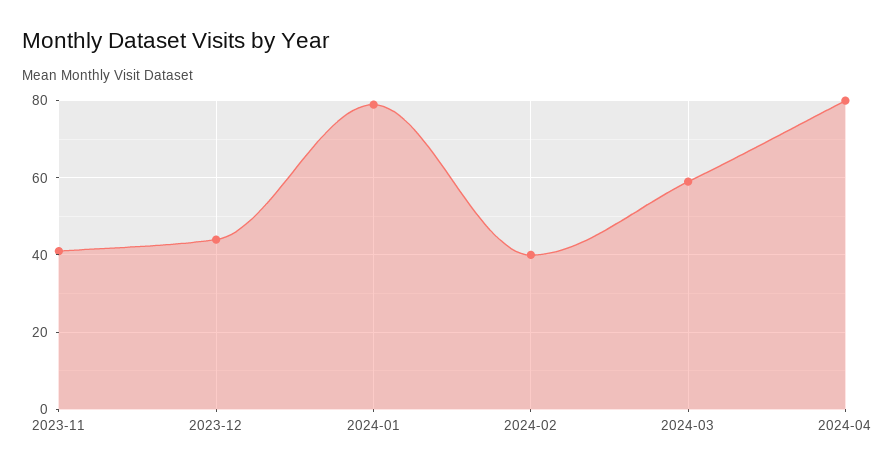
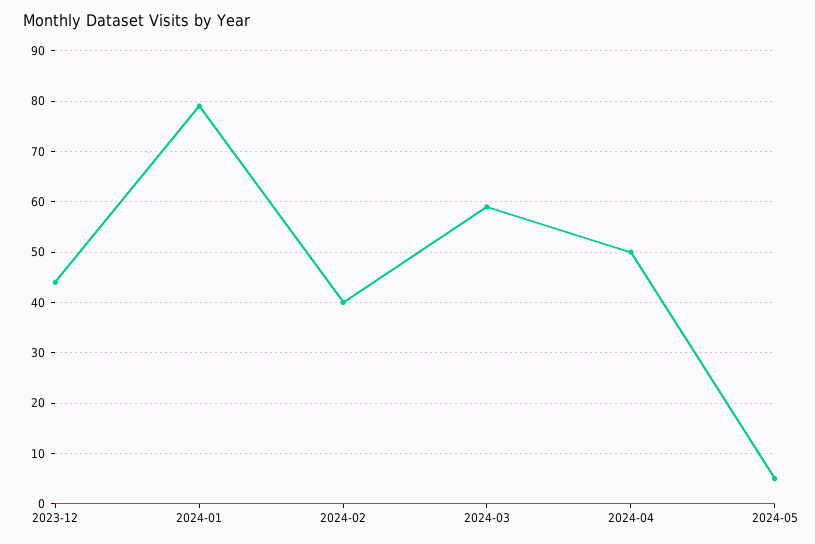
2023-11: 40 -> none
2024-04: 80 -> 50
2024-05: none -> 5

